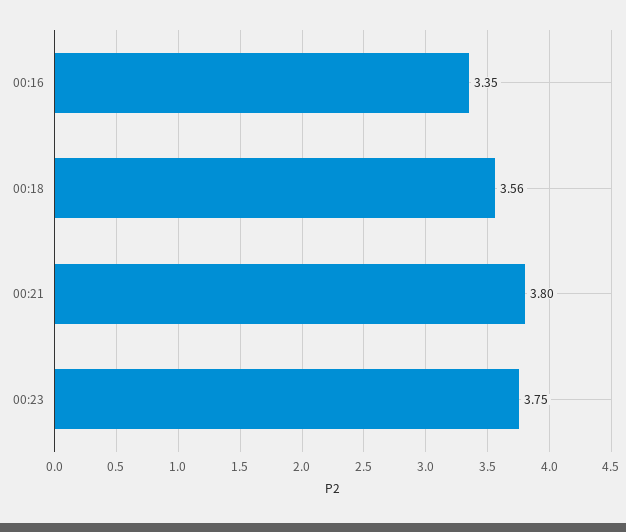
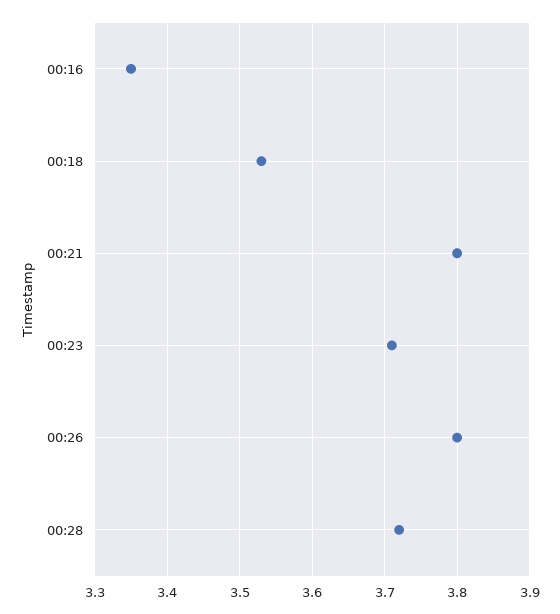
00:18: 3.56 -> 3.53
00:23: 3.75 -> 3.71
00:26: none -> 3.8
00:28: none -> 3.72

